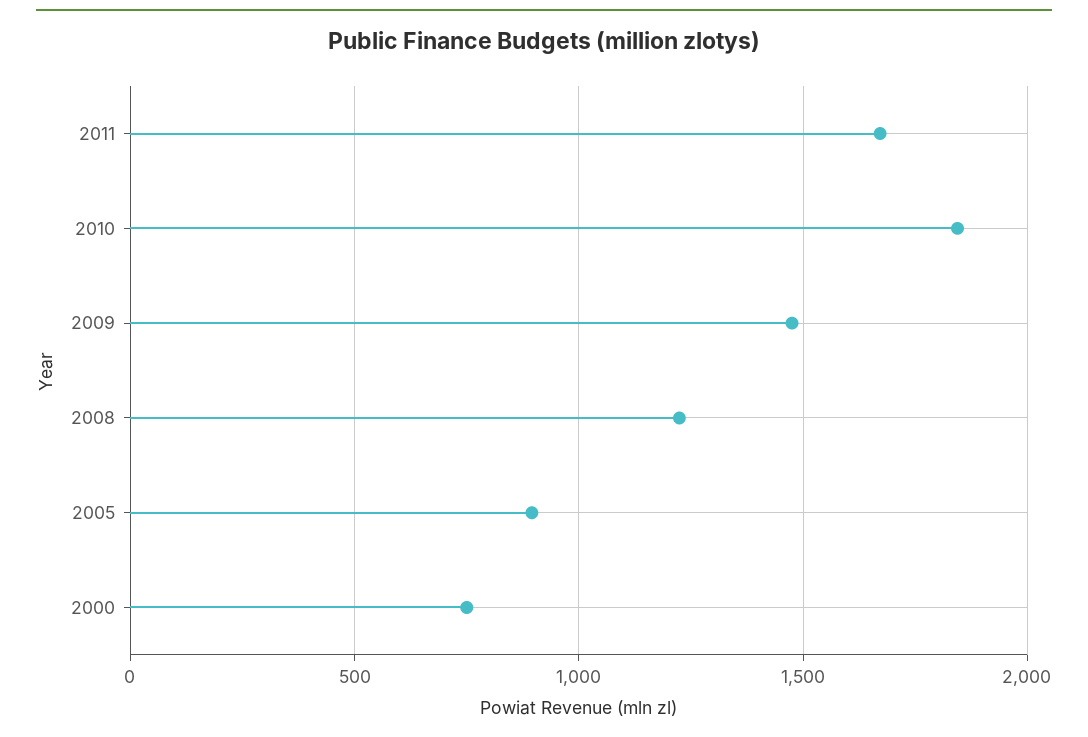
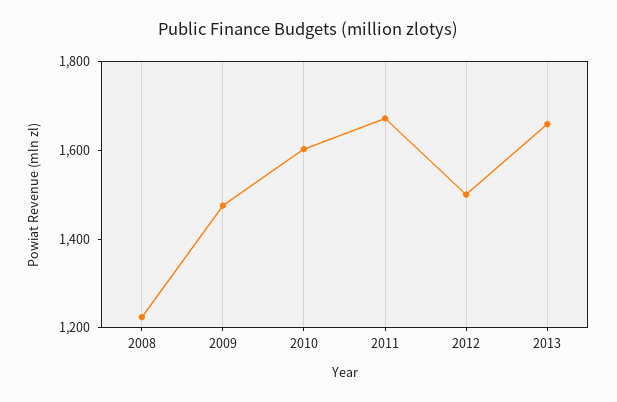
2010: 1850 -> 1600
2005: 900 -> none
2000: 750 -> none
2012: none -> 1500
2013: none -> 1650

